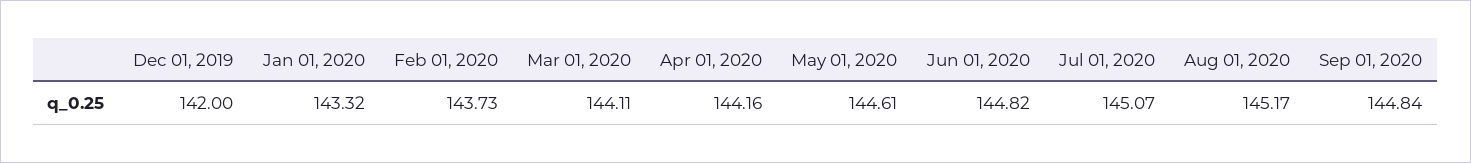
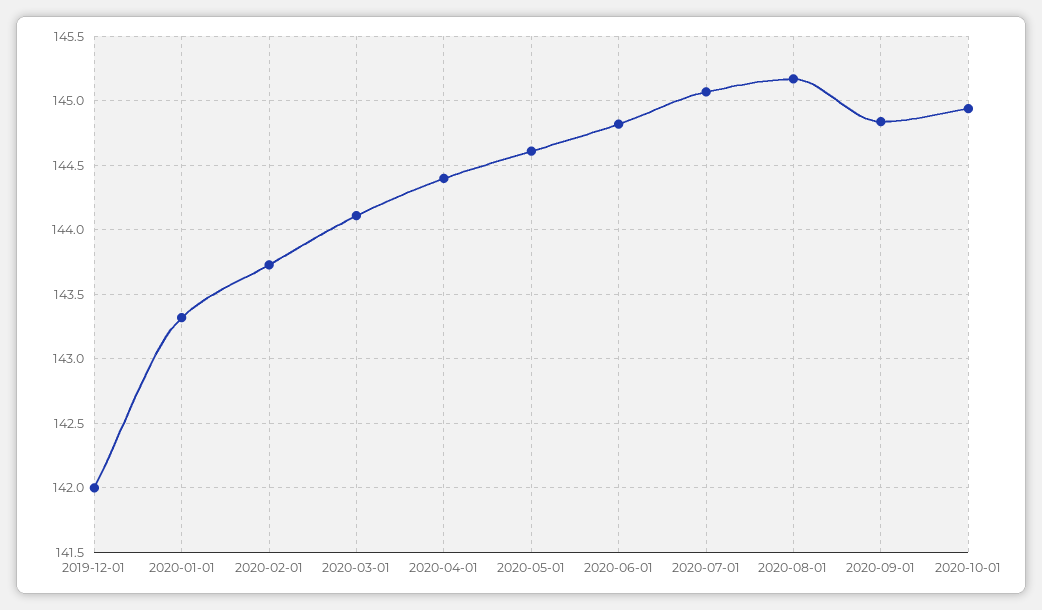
Apr 01, 2020: 144.16 -> 144.4
2020-10-01: none -> 144.95

